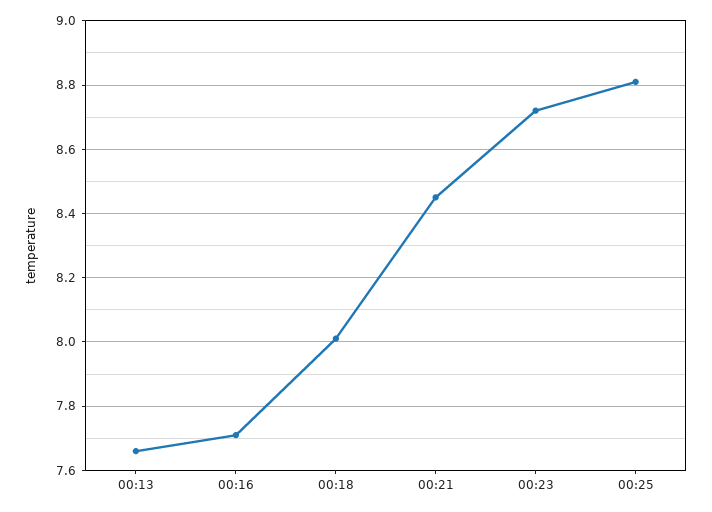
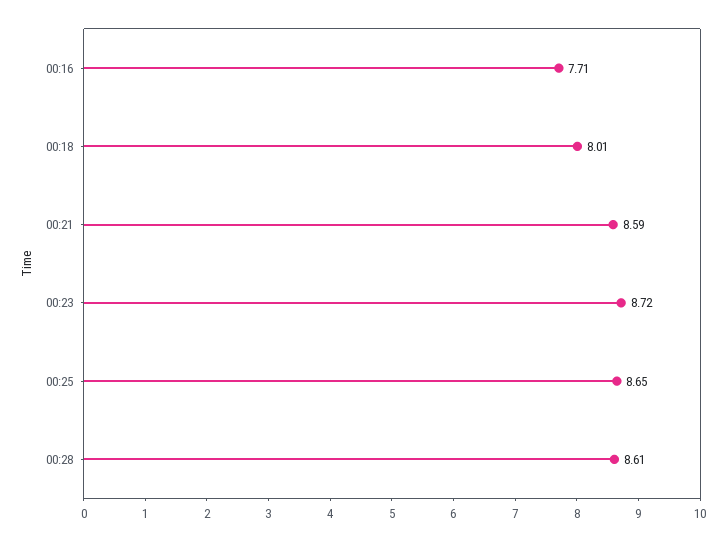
00:13: 7.65 -> none
00:21: 8.45 -> 8.59
00:25: 8.8 -> 8.65
00:28: none -> 8.61

